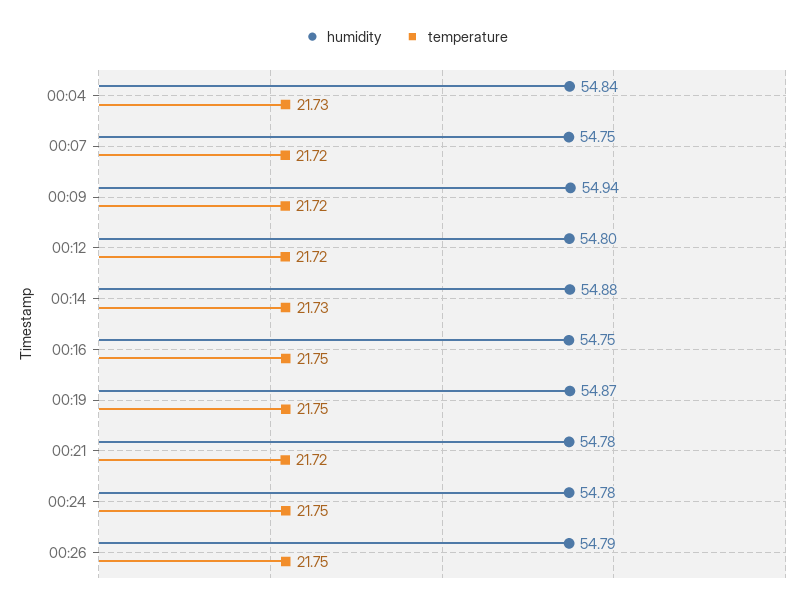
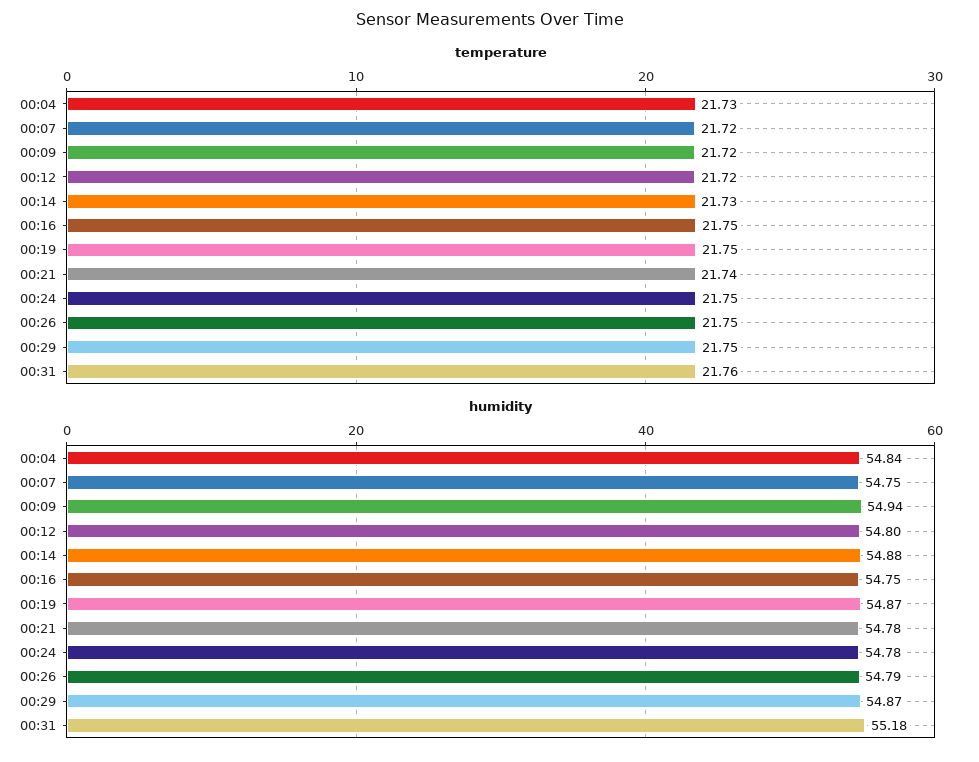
temperature, 00:21: 21.72 -> 21.74
temperature, 00:29: none -> 21.75
temperature, 00:31: none -> 21.76
humidity, 00:29: none -> 54.87
humidity, 00:31: none -> 55.18

